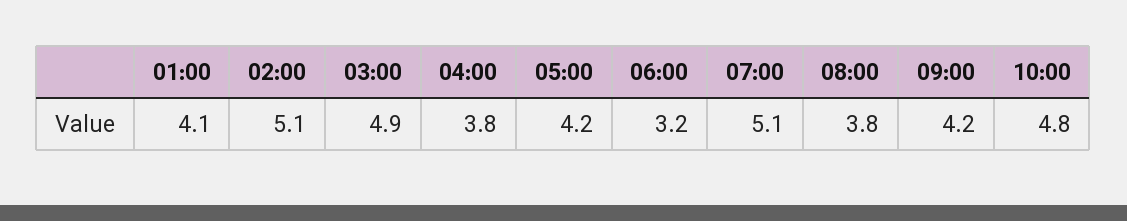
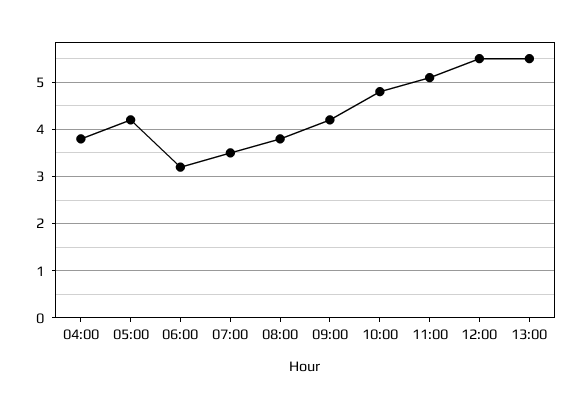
01:00: 4.1 -> none
02:00: 5.1 -> none
03:00: 4.9 -> none
07:00: 5.1 -> 3.5
11:00: none -> 5
12:00: none -> 5.5
13:00: none -> 5.5

